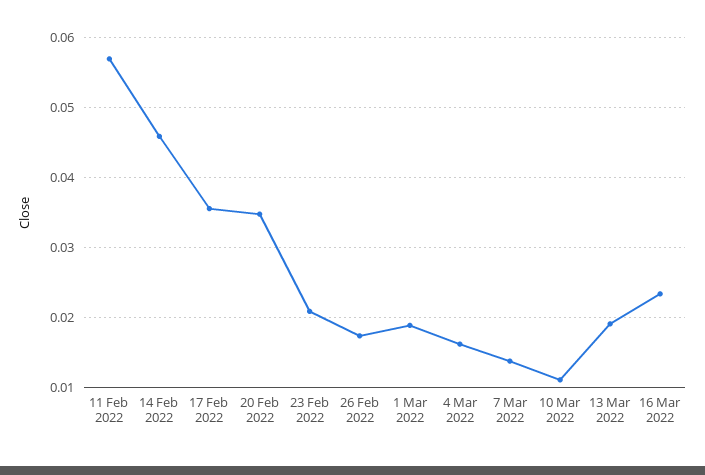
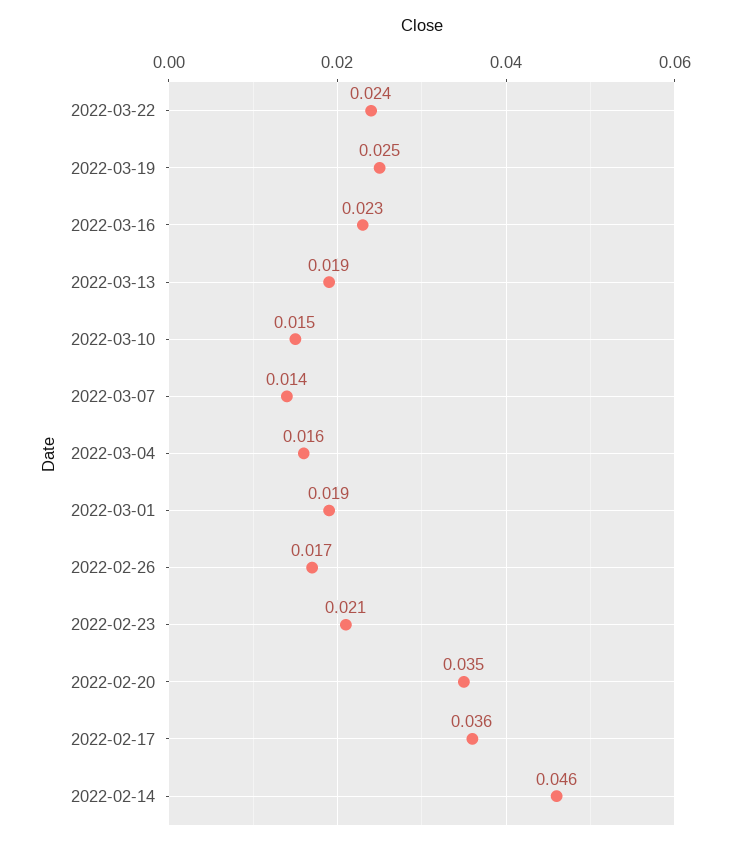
11 Feb 2022: 0.057 -> none
10 Mar 2022: 0.011 -> 0.015
2022-03-22: none -> 0.024
2022-03-19: none -> 0.025

